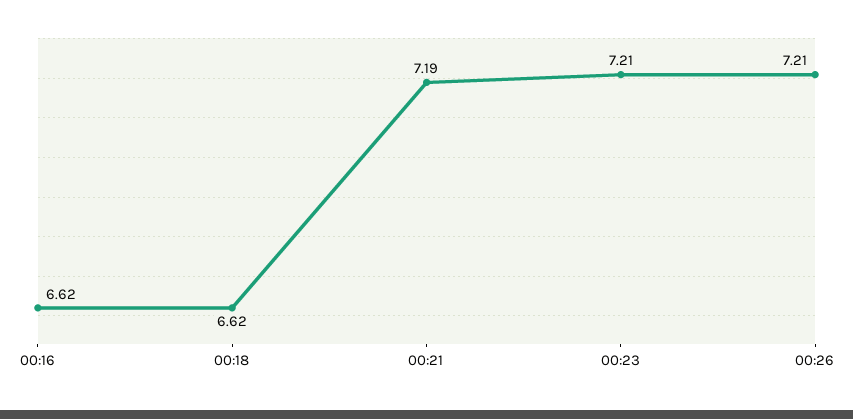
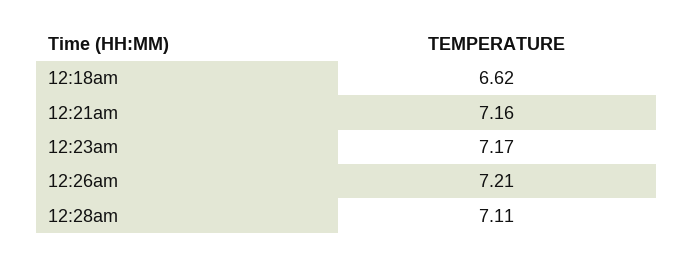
00:16: 6.62 -> none
00:21: 7.19 -> 7.16
00:23: 7.21 -> 7.17
12:28am: none -> 7.11

